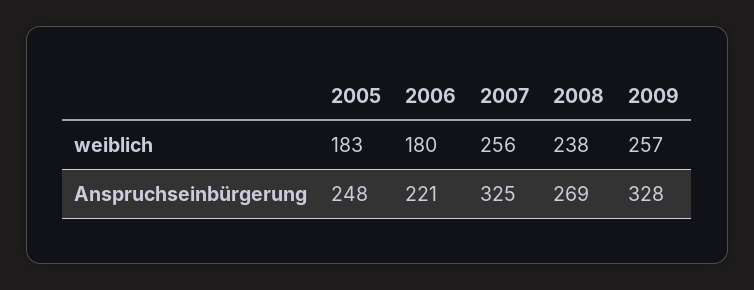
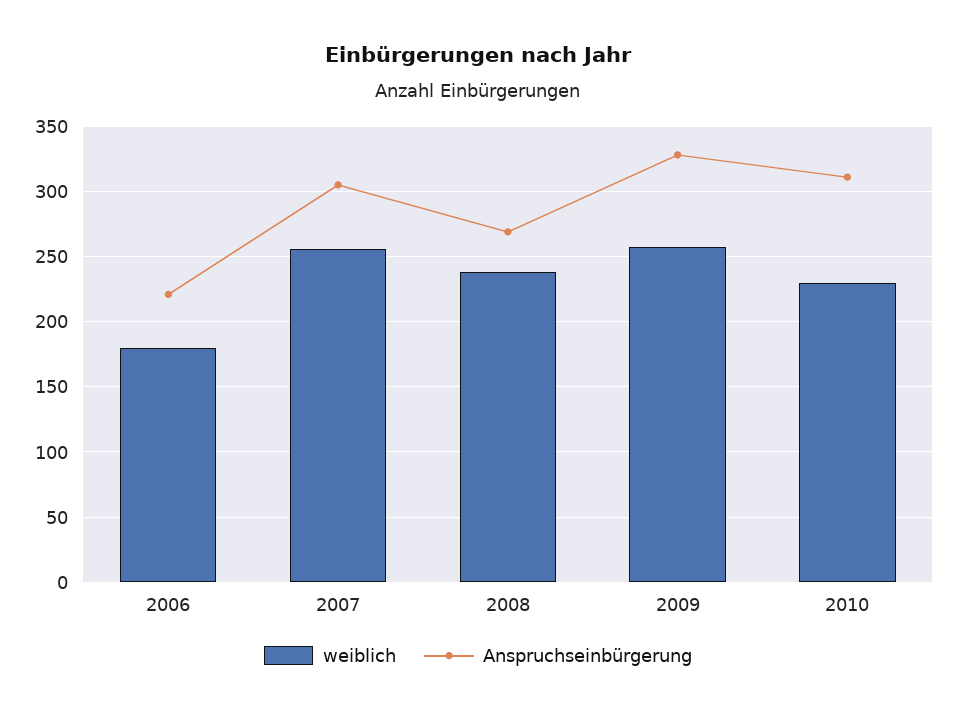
weiblich, 2005: 183 -> none
Anspruchseinbürgerung, 2005: 248 -> none
Anspruchseinbürgerung, 2007: 325 -> 305
weiblich, 2010: none -> 230
Anspruchseinbürgerung, 2010: none -> 310

